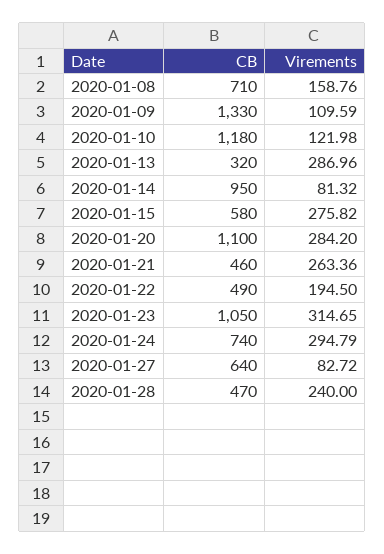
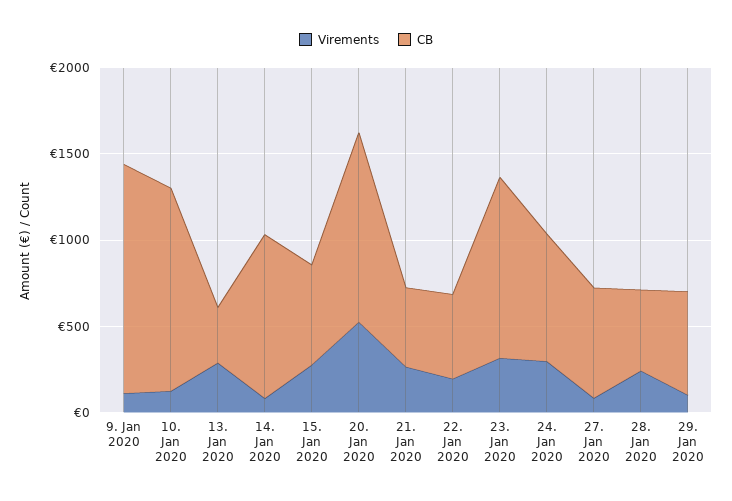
CB, 2020-01-08: 710 -> none
Virements, 2020-01-08: 158.76 -> none
Virements, 2020-01-20: 284.2 -> 500
Virements, 29. Jan 2020: none -> 100
CB, 29. Jan 2020: none -> 600

